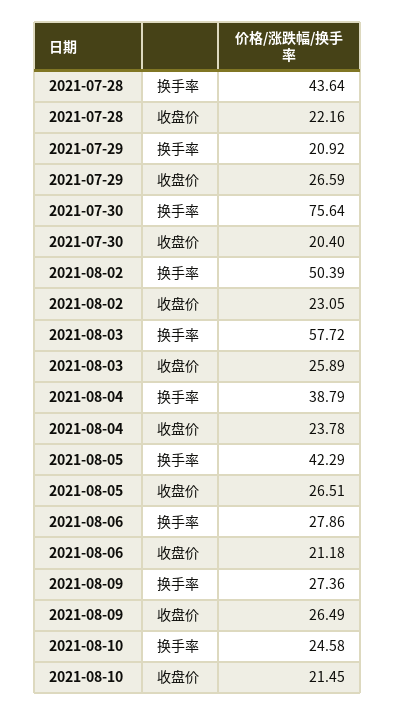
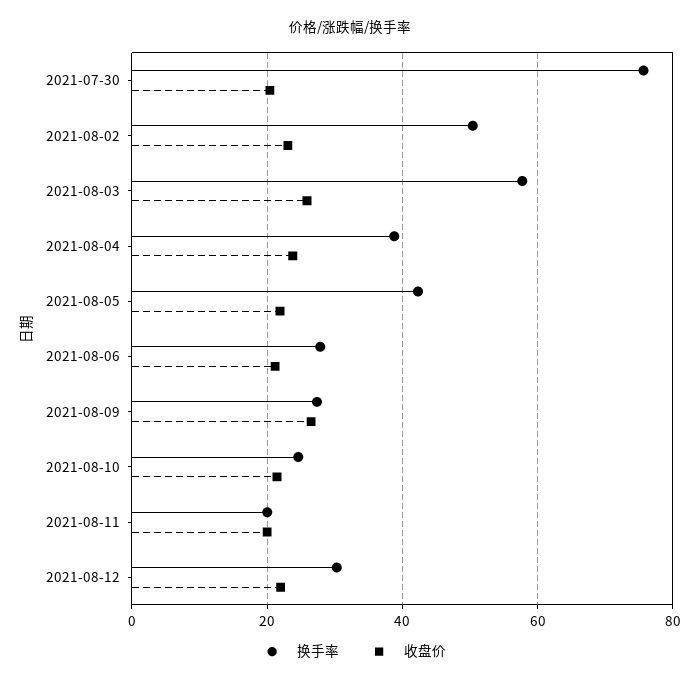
换手率, 2021-07-28: 43.64 -> none
收盘价, 2021-07-28: 22.16 -> none
换手率, 2021-07-29: 20.92 -> none
收盘价, 2021-07-29: 26.59 -> none
收盘价, 2021-08-05: 26.51 -> 22
换手率, 2021-08-11: none -> 20
收盘价, 2021-08-11: none -> 20
换手率, 2021-08-12: none -> 30
收盘价, 2021-08-12: none -> 22

